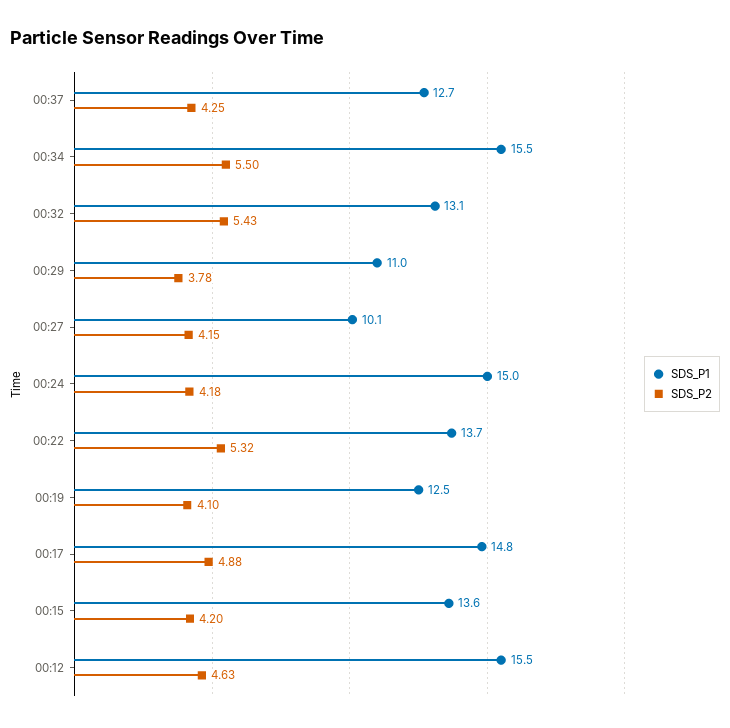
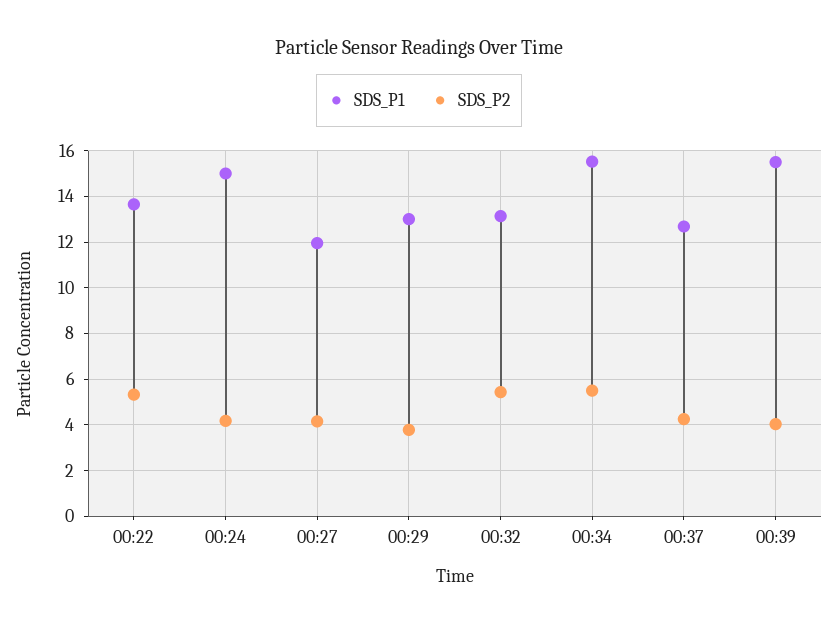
SDS_P1, 00:29: 11 -> 13
SDS_P1, 00:27: 10.1 -> 12
SDS_P1, 00:19: 12.5 -> none
SDS_P2, 00:19: 4.1 -> none
SDS_P1, 00:17: 14.8 -> none
SDS_P2, 00:17: 4.88 -> none
SDS_P1, 00:15: 13.6 -> none
SDS_P2, 00:15: 4.2 -> none
SDS_P1, 00:12: 15.5 -> none
SDS_P2, 00:12: 4.63 -> none
SDS_P1, 00:39: none -> 15.5
SDS_P2, 00:39: none -> 4

